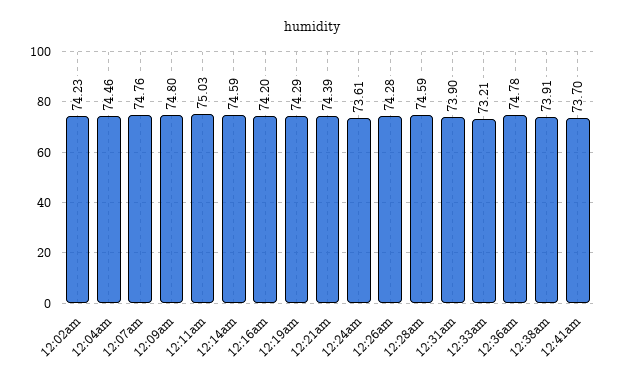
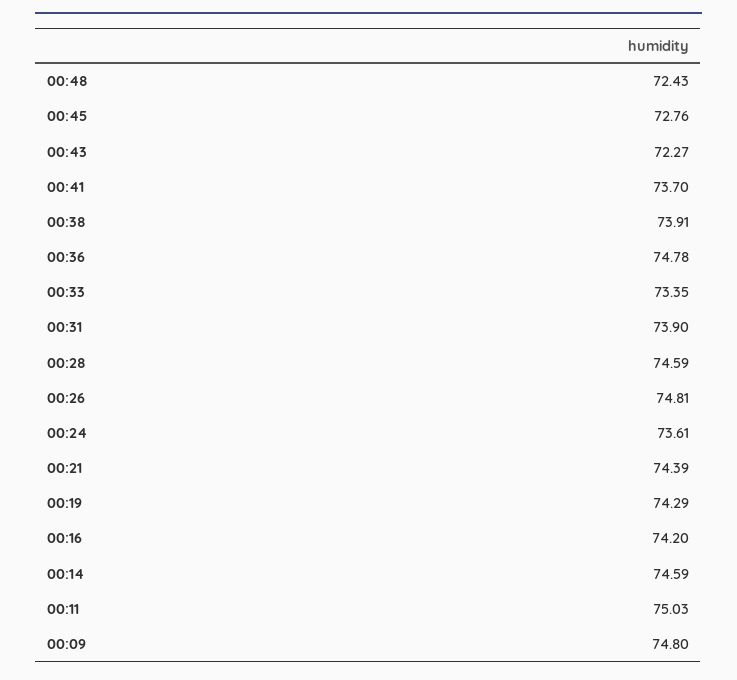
12:02am: 74.23 -> none
12:04am: 74.46 -> none
12:07am: 74.76 -> none
12:26am: 74.28 -> 74.81
12:33am: 73.21 -> 73.35
00:48: none -> 72.43
00:45: none -> 72.76
00:43: none -> 72.27

